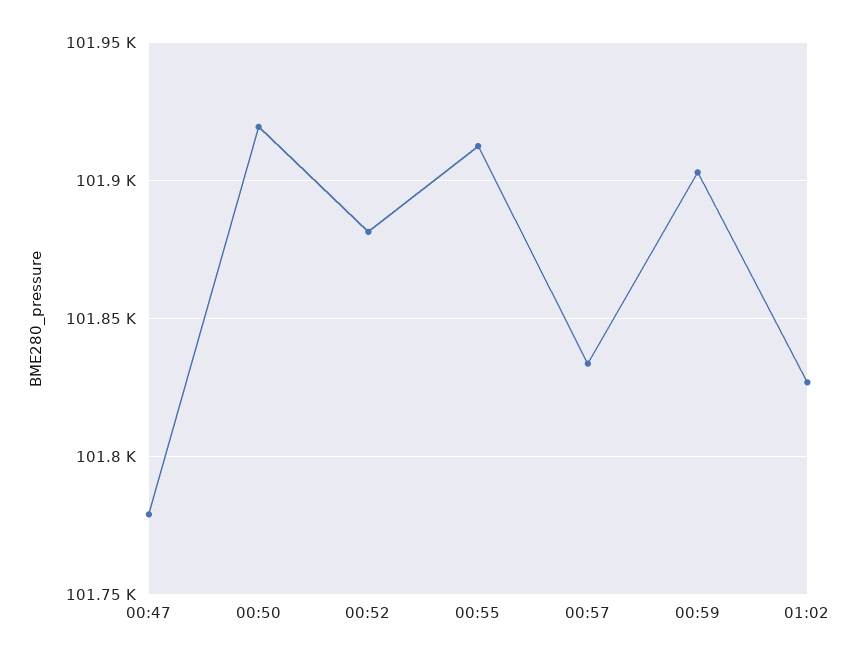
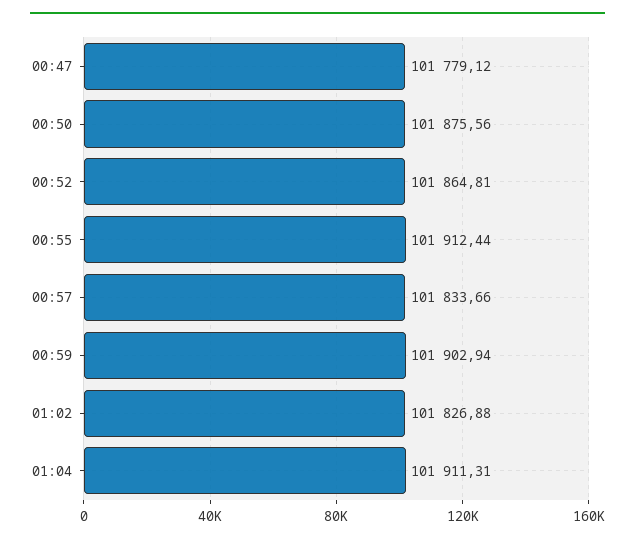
00:50: 101920 -> 101875.56
00:52: 101880 -> 101864.81
01:04: none -> 101911.31

